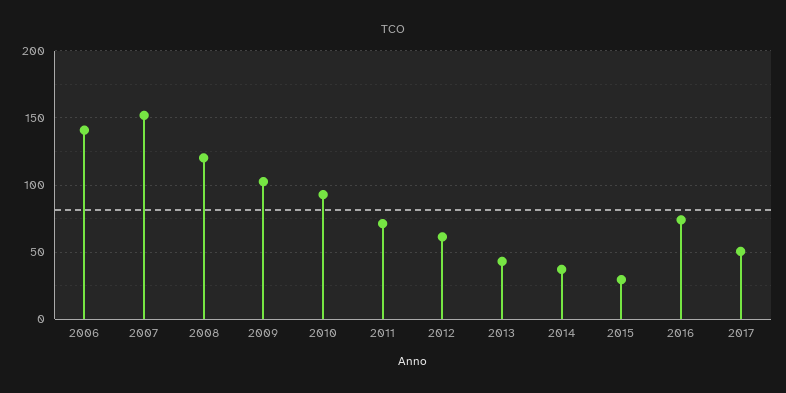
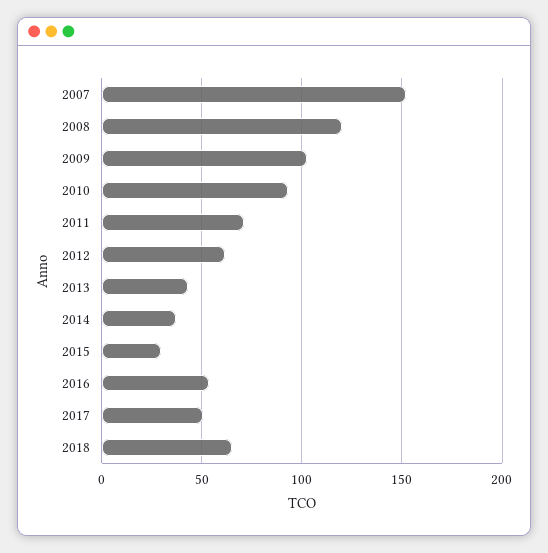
2006: 140 -> none
2016: 75 -> 55
2018: none -> 65

